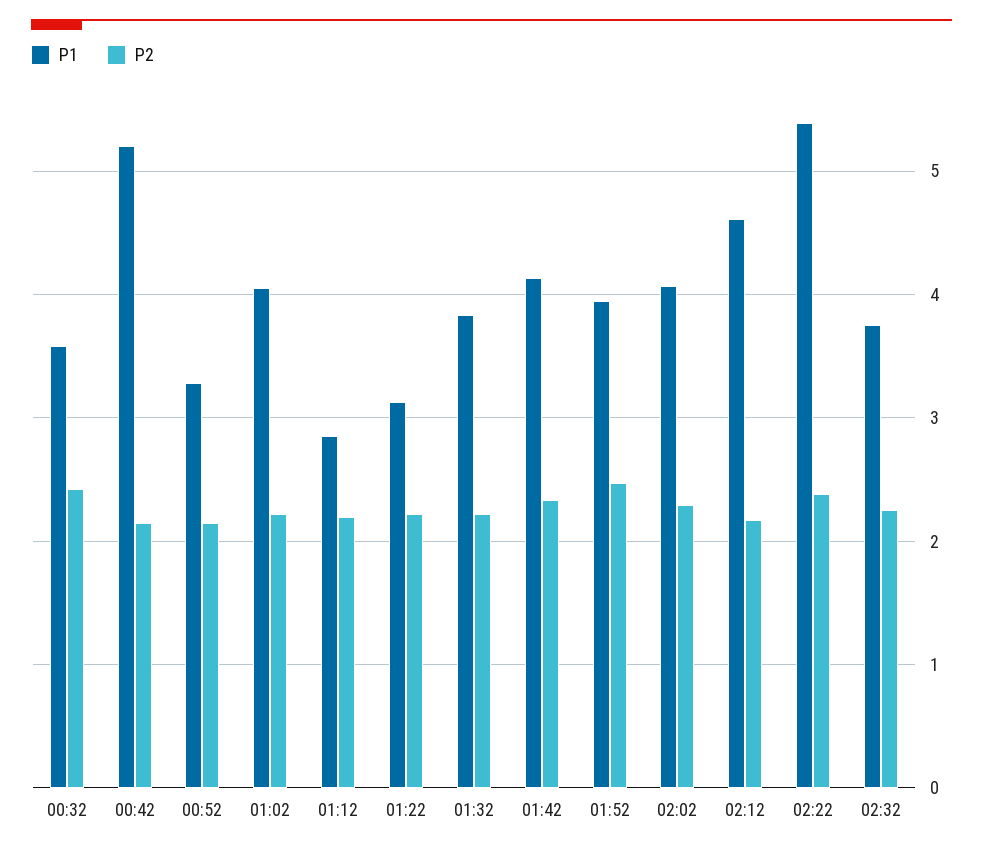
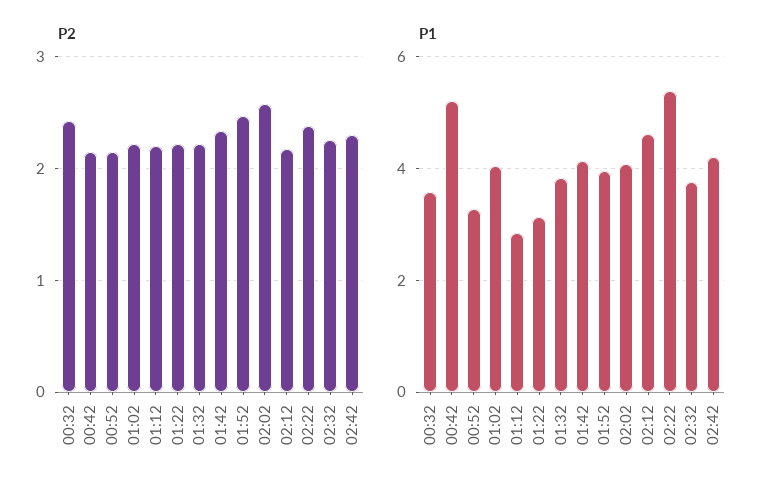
P2, 02:02: 2.3 -> 2.6
P2, 02:42: none -> 2.3
P1, 02:42: none -> 4.2

